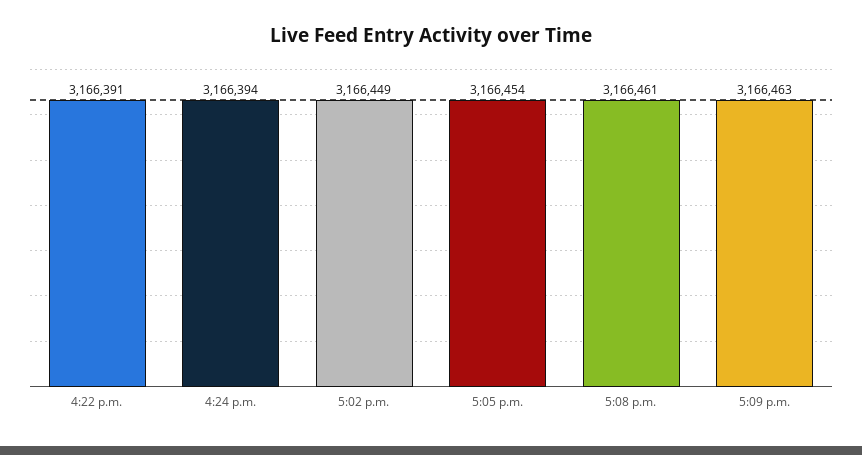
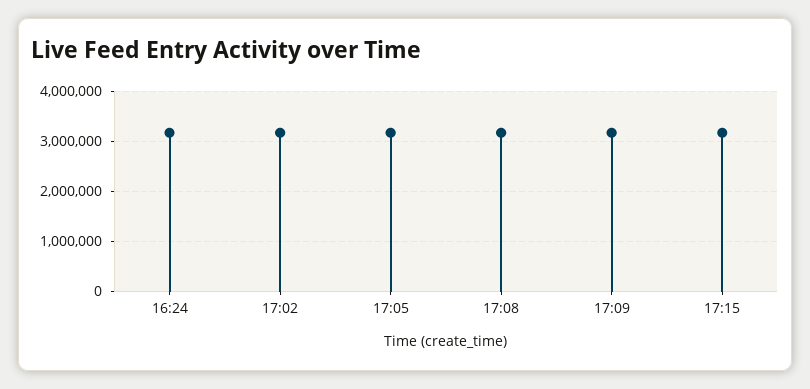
4:22 p.m.: 3166391 -> none
17:15: none -> 3200000

